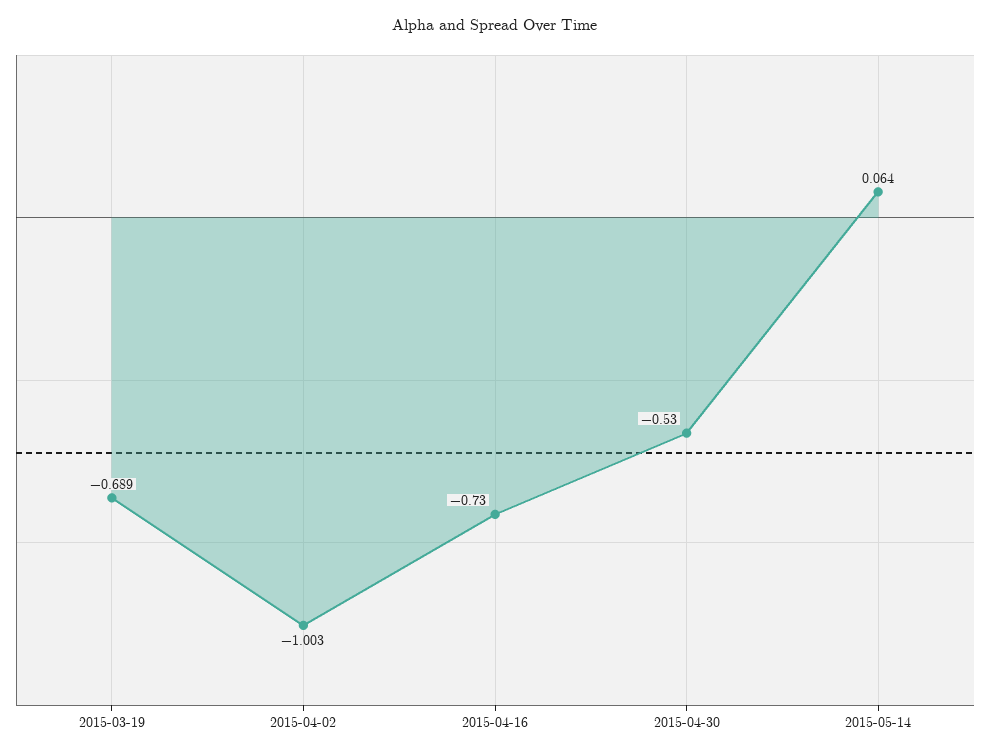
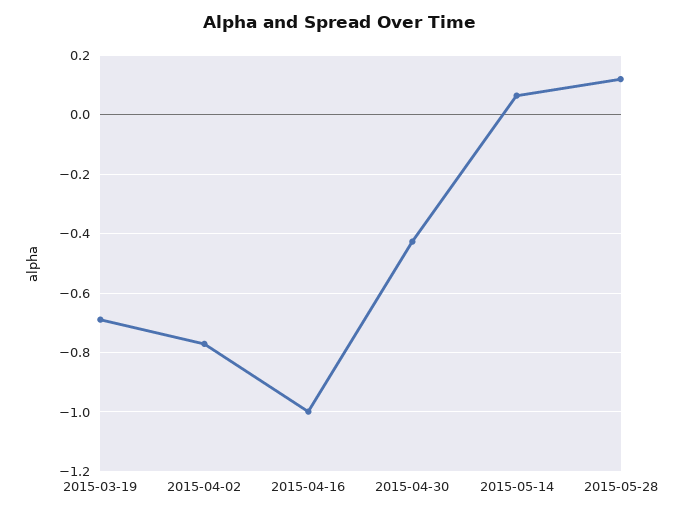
2015-04-02: -1.003 -> -0.775
2015-04-16: -0.73 -> -1
2015-04-30: -0.53 -> -0.425
2015-05-28: none -> 0.125

